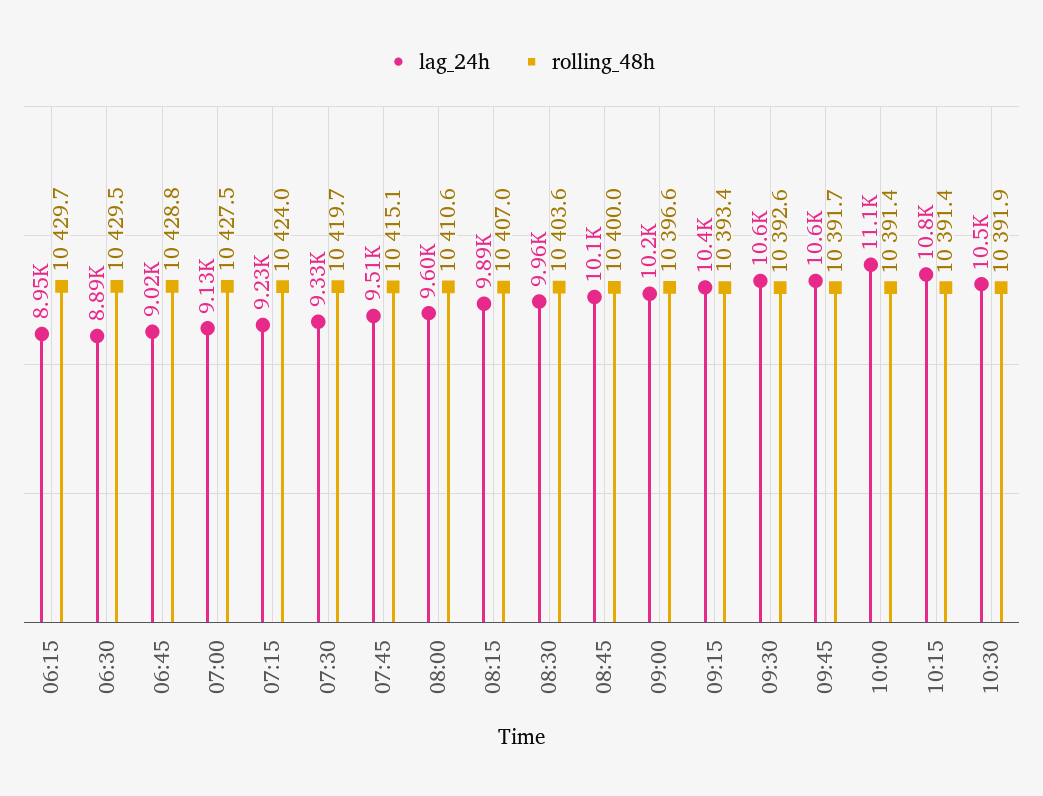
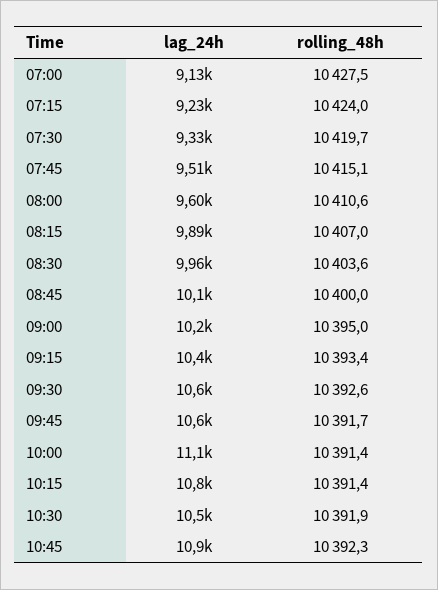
lag_24h, 06:15: 8950 -> none
rolling_48h, 06:15: 10429.7 -> none
lag_24h, 06:30: 8890 -> none
rolling_48h, 06:30: 10429.5 -> none
lag_24h, 06:45: 9020 -> none
rolling_48h, 06:45: 10428.8 -> none
rolling_48h, 09:00: 10396.6 -> 10395
lag_24h, 10:45: none -> 10900
rolling_48h, 10:45: none -> 10392.3

